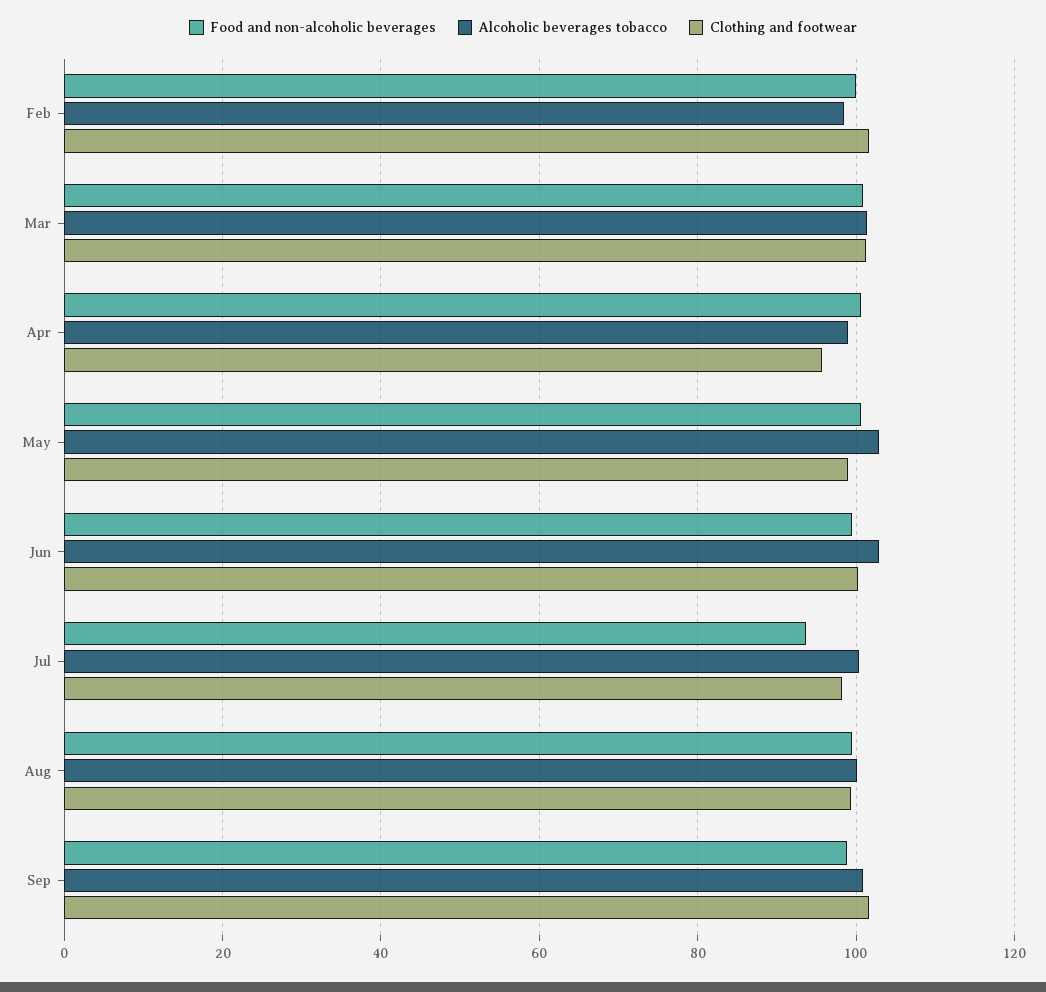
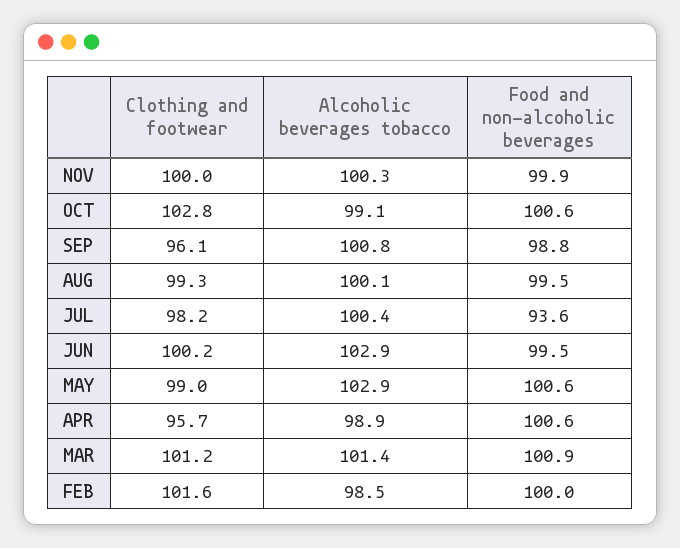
Clothing and footwear, Sep: 102 -> 96.1
Clothing and footwear, NOV: none -> 100
Alcoholic beverages tobacco, NOV: none -> 100.3
Food and non-alcoholic beverages, NOV: none -> 99.9
Clothing and footwear, OCT: none -> 102.8
Alcoholic beverages tobacco, OCT: none -> 99.1
Food and non-alcoholic beverages, OCT: none -> 100.6

